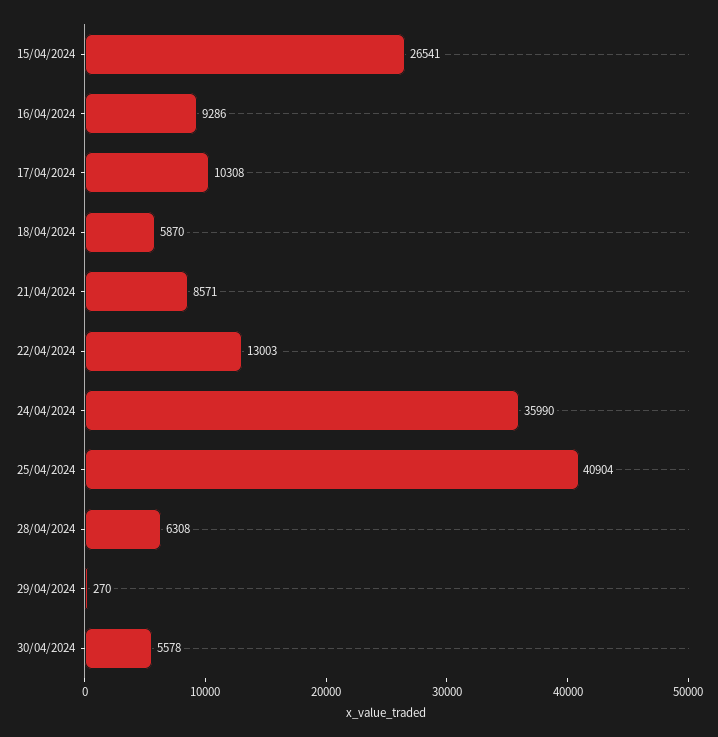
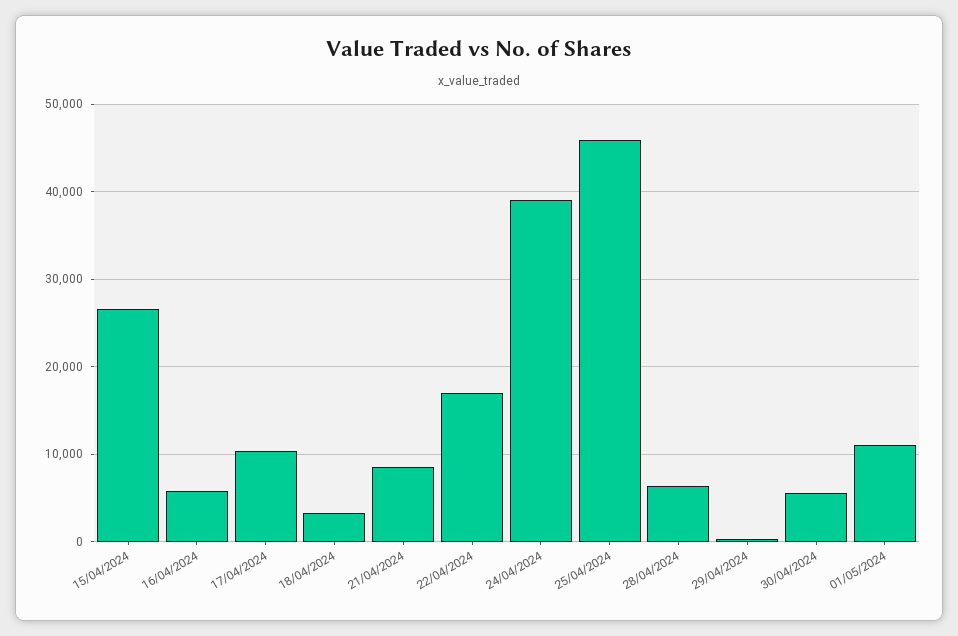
16/04/2024: 9286 -> 6000
18/04/2024: 5870 -> 3000
22/04/2024: 13003 -> 17000
24/04/2024: 35990 -> 39000
25/04/2024: 40904 -> 46000
01/05/2024: none -> 11000

